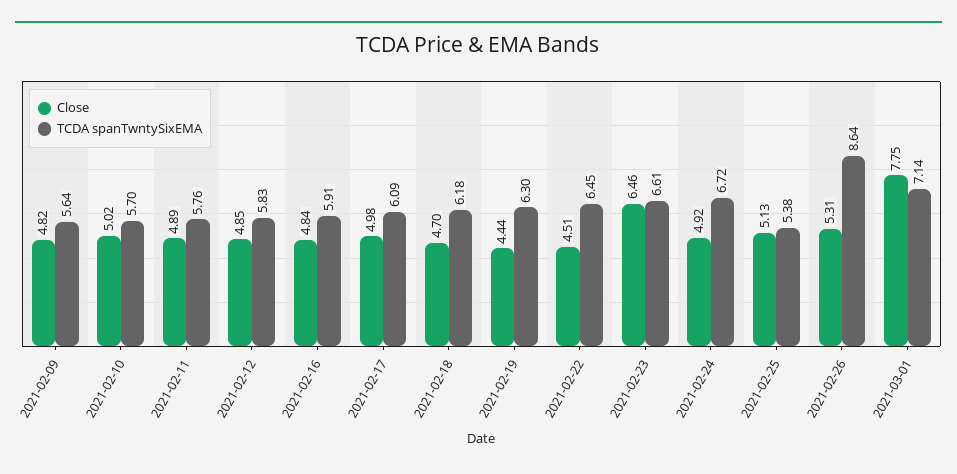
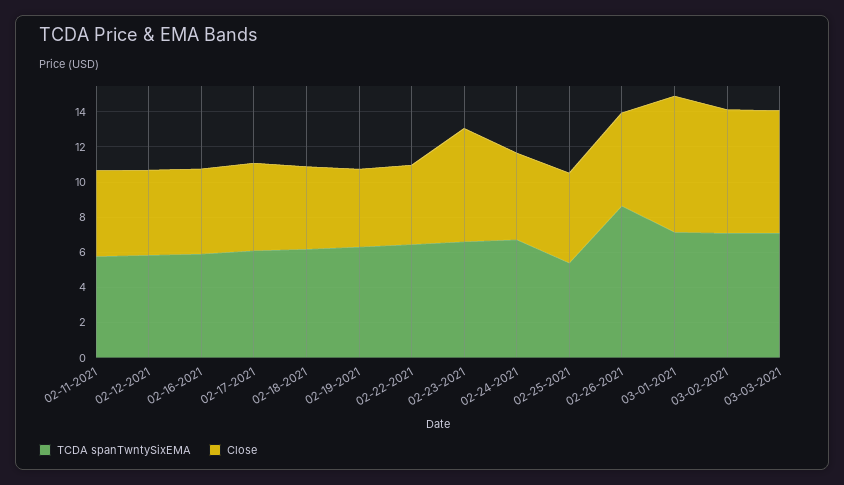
Close, 2021-02-09: 4.82 -> none
TCDA spanTwntySixEMA, 2021-02-09: 5.64 -> none
Close, 2021-02-10: 5.02 -> none
TCDA spanTwntySixEMA, 2021-02-10: 5.7 -> none
TCDA spanTwntySixEMA, 03-02-2021: none -> 7
Close, 03-02-2021: none -> 7
TCDA spanTwntySixEMA, 03-03-2021: none -> 7
Close, 03-03-2021: none -> 7

